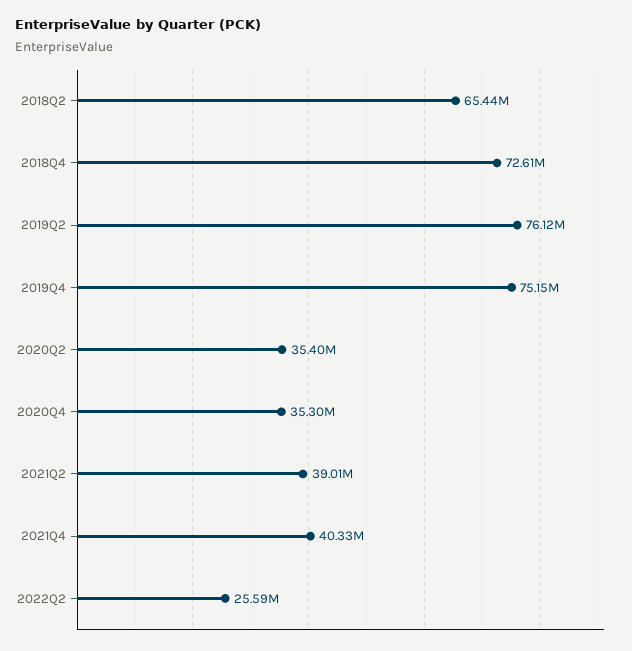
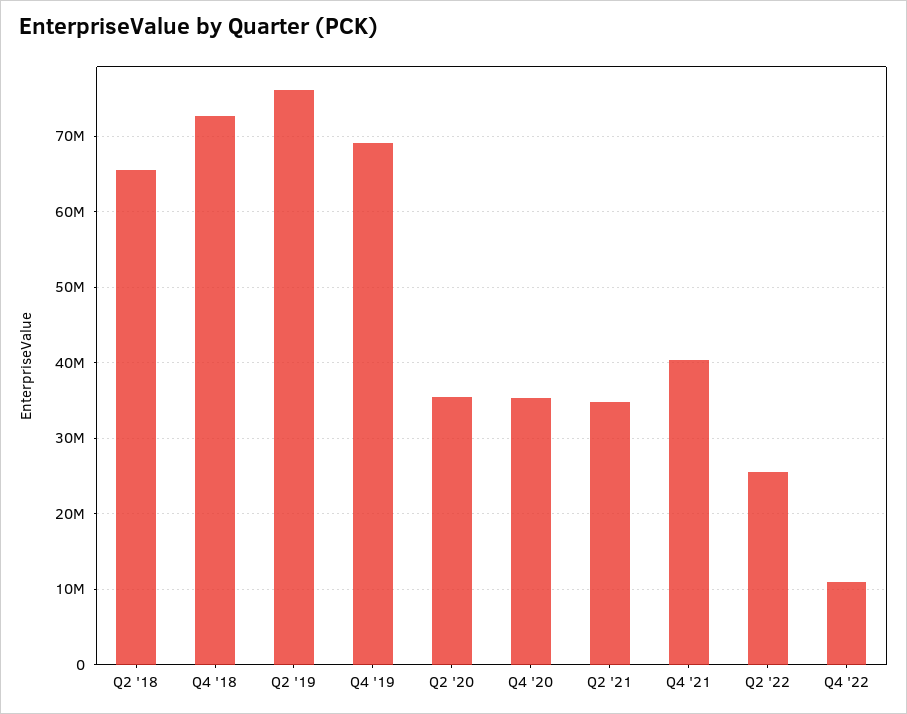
2019Q4: 75150000 -> 69000000
2021Q2: 39010000 -> 35000000
Q4 '22: none -> 11000000

